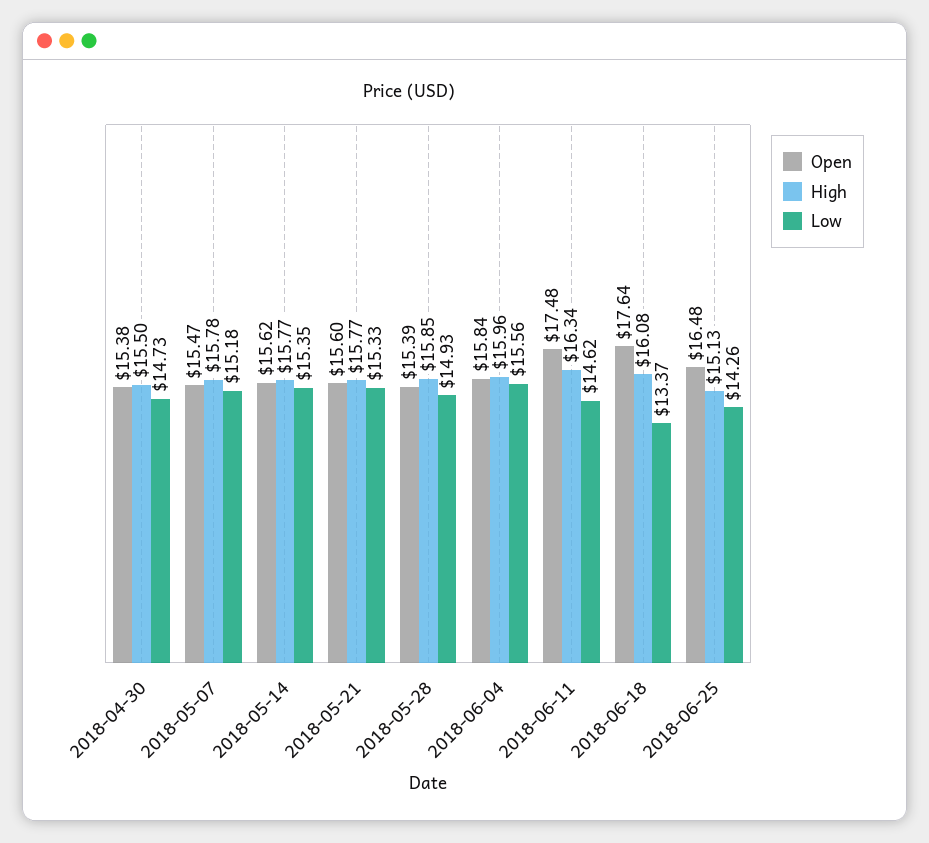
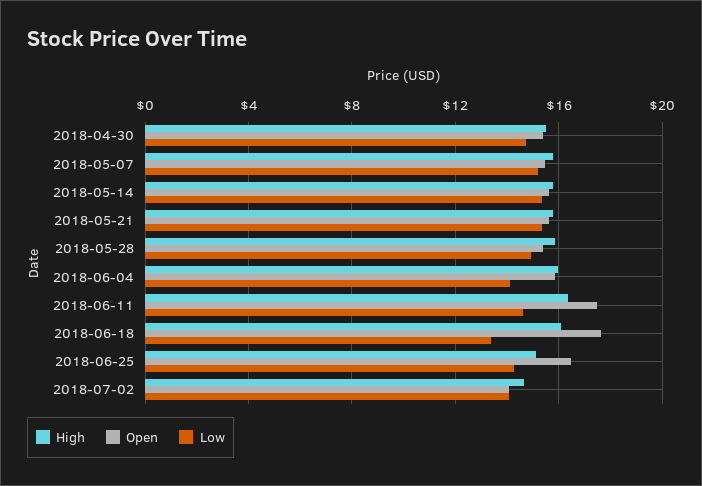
Low, 2018-06-04: 15.56 -> 14
High, 2018-07-02: none -> 14.5
Open, 2018-07-02: none -> 14
Low, 2018-07-02: none -> 14

